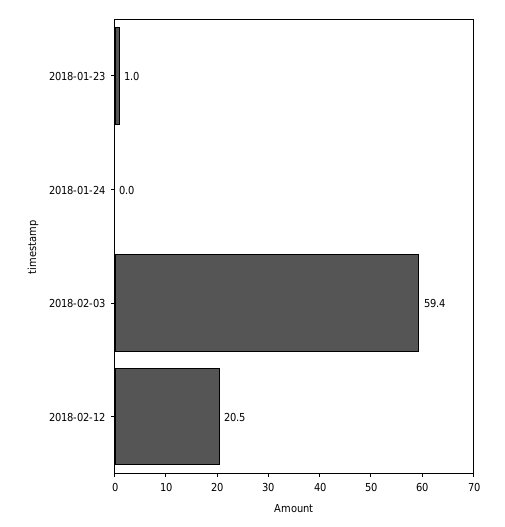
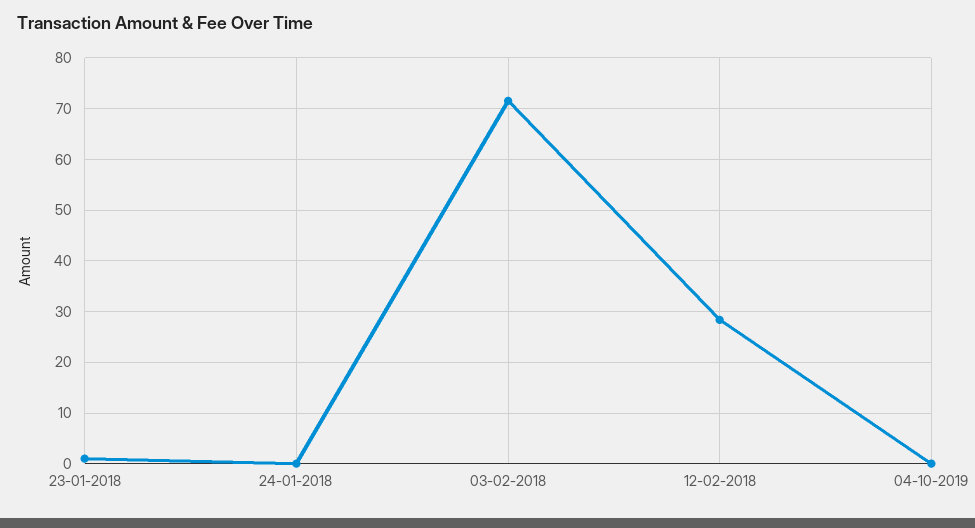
2018-02-03: 59.4 -> 72
2018-02-12: 20.5 -> 28
04-10-2019: none -> 0

